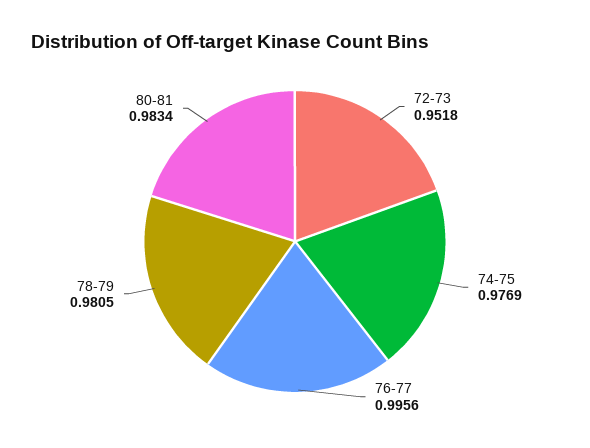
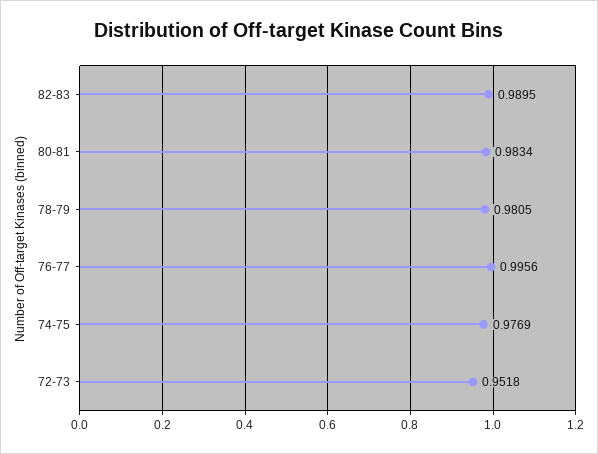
82-83: none -> 0.9895

